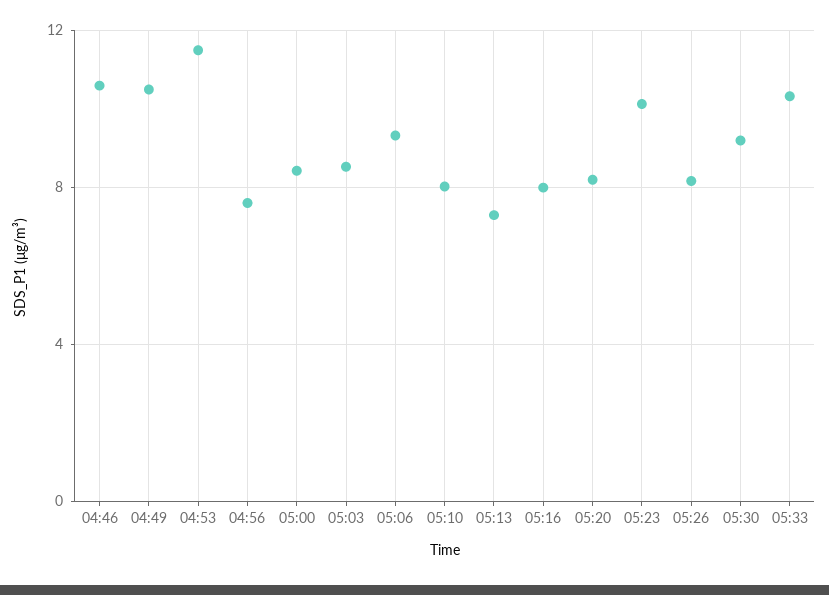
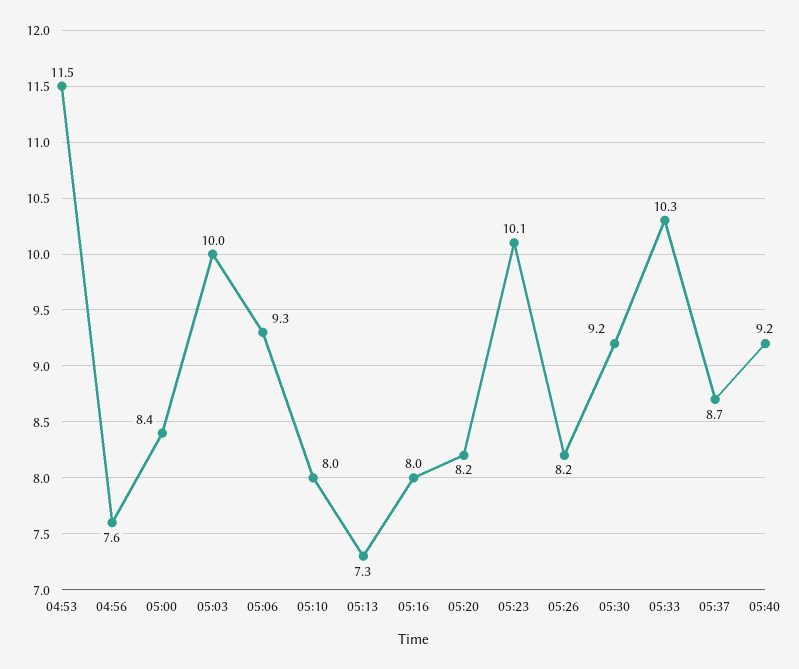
04:46: 10.5 -> none
04:49: 10.5 -> none
05:03: 8.5 -> 10
05:37: none -> 8.7
05:40: none -> 9.2

